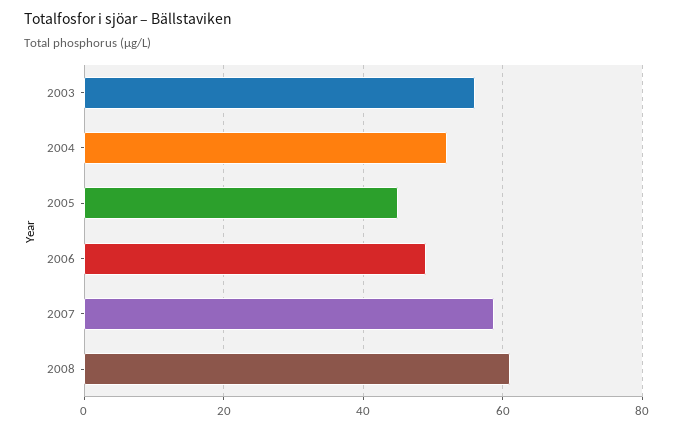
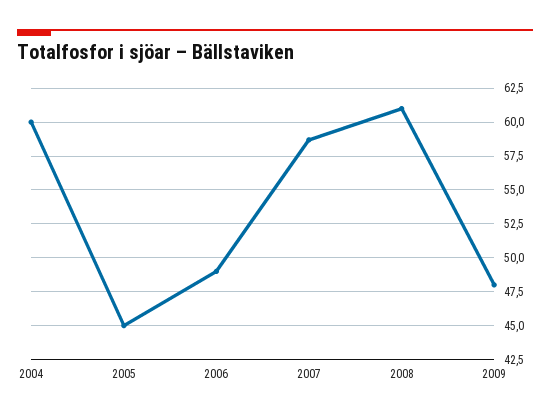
2003: 56 -> none
2004: 52 -> 60
2009: none -> 48

